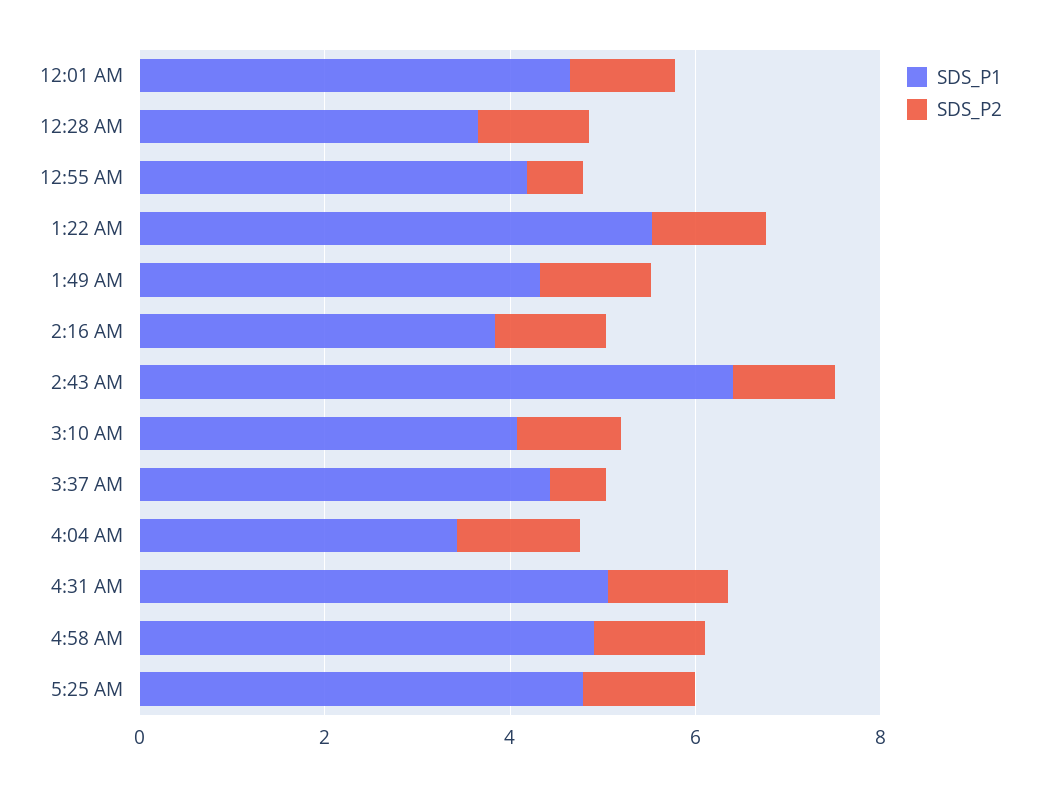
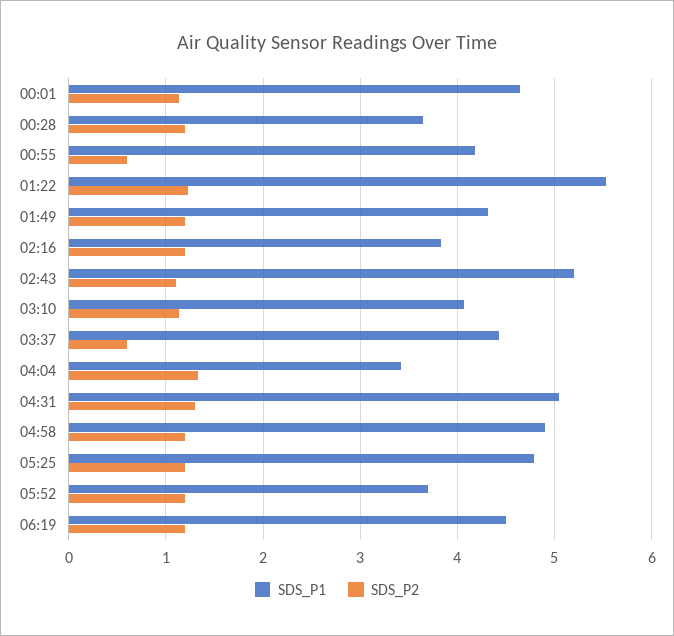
SDS_P1, 2:43 AM: 6.5 -> 5.2
SDS_P1, 05:52: none -> 3.7
SDS_P2, 05:52: none -> 1.2
SDS_P1, 06:19: none -> 4.5
SDS_P2, 06:19: none -> 1.2

